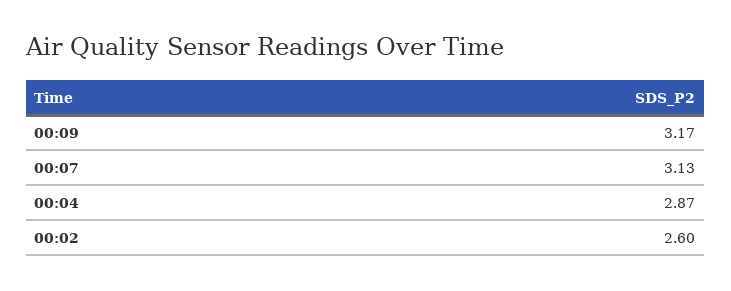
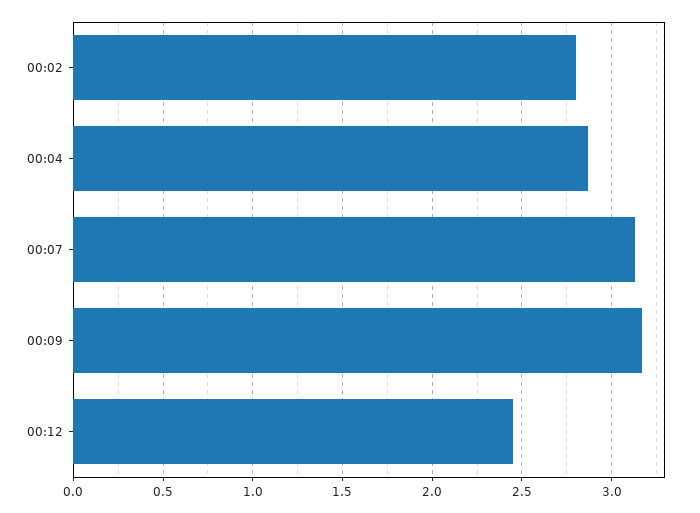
00:02: 2.6 -> 2.8
00:12: none -> 2.45

